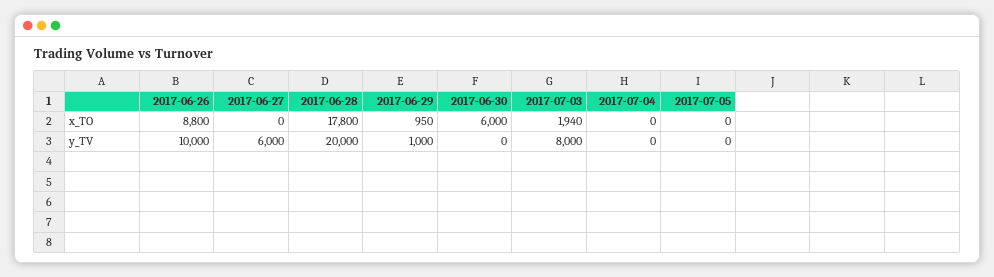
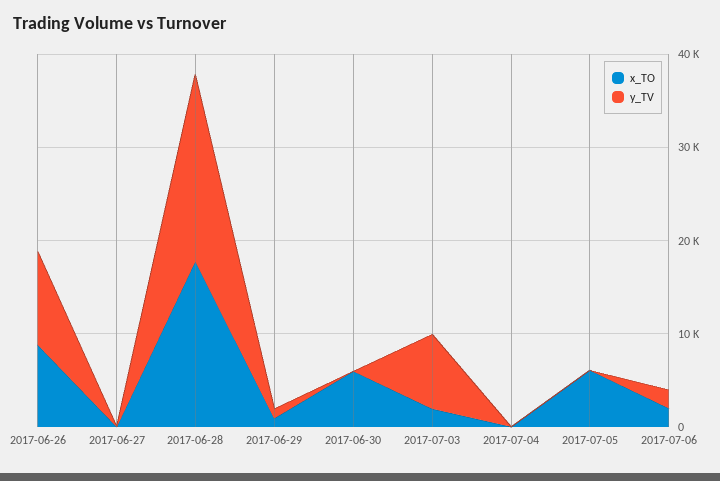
x_TO, 2017-07-05: 0 -> 6000
y_TV, 2017-06-27: 6000 -> 0
x_TO, 2017-07-06: none -> 2000
y_TV, 2017-07-06: none -> 2000

